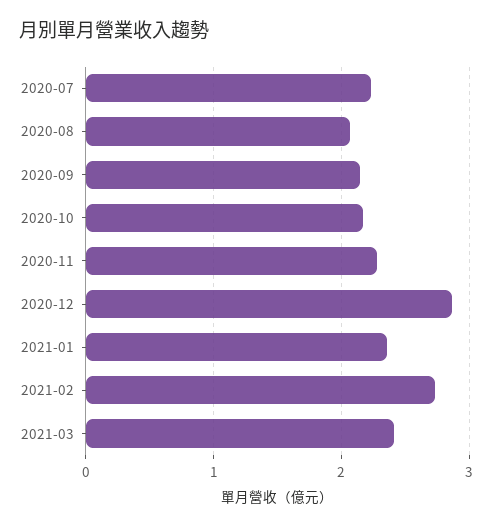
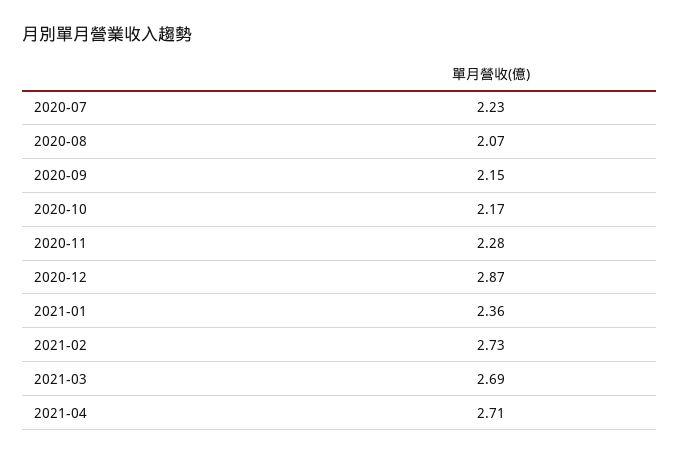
2021-03: 2.4 -> 2.69
2021-04: none -> 2.71

